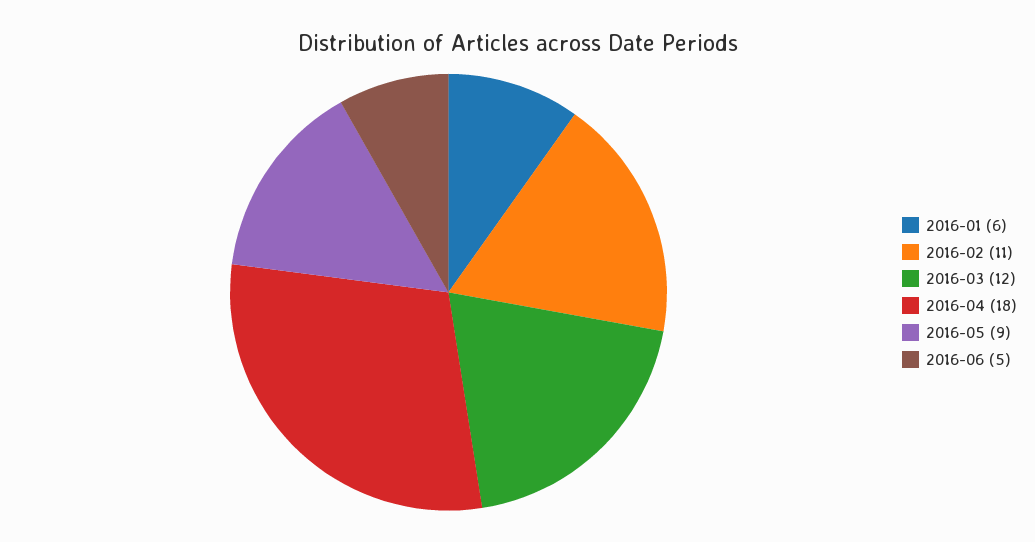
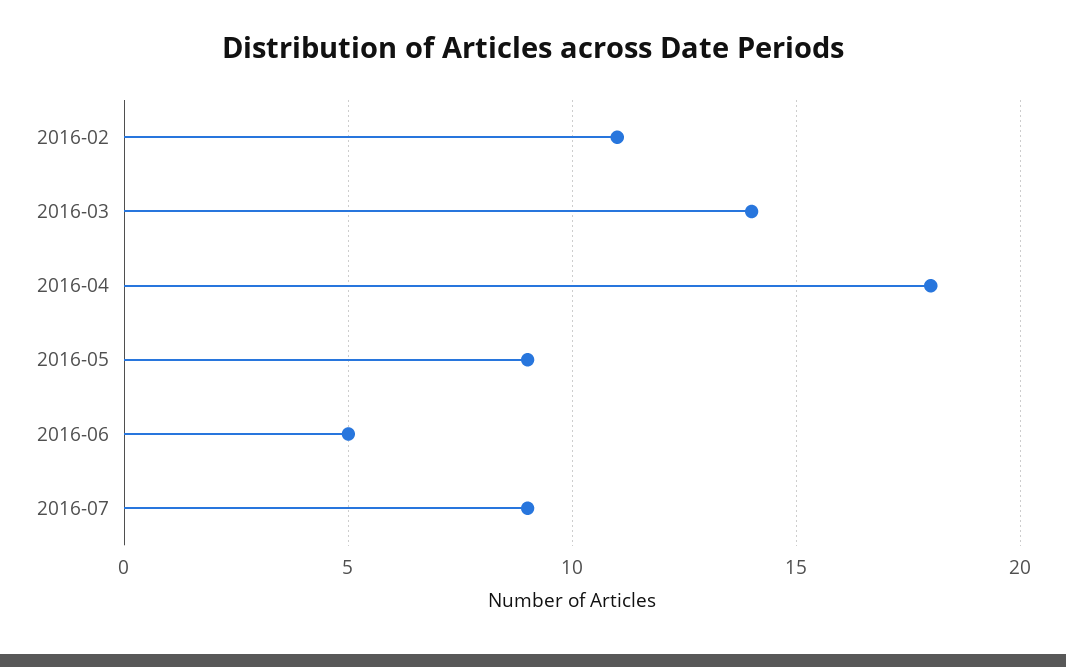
2016-01: 6 -> none
2016-03: 12 -> 14
2016-07: none -> 9

